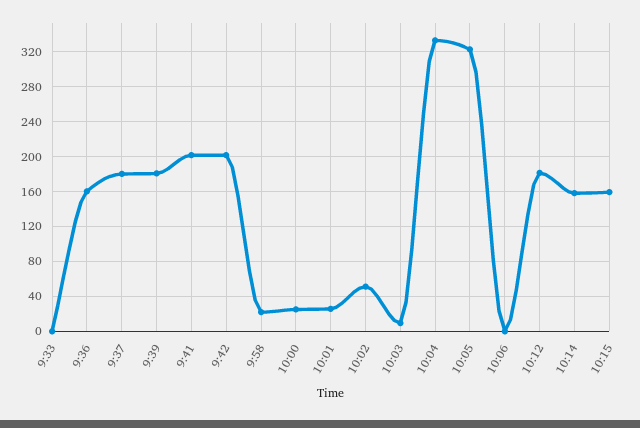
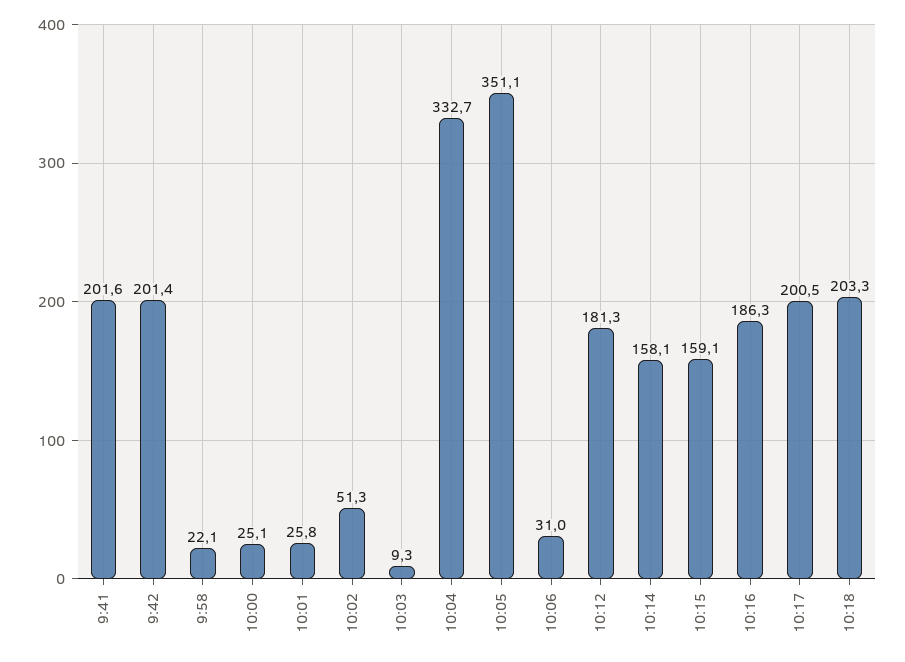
9:33: 0 -> none
9:36: 160 -> none
9:37: 180 -> none
9:39: 180 -> none
10:05: 320 -> 351.1
10:06: 0 -> 31
10:16: none -> 186.3
10:17: none -> 200.5
10:18: none -> 203.3

